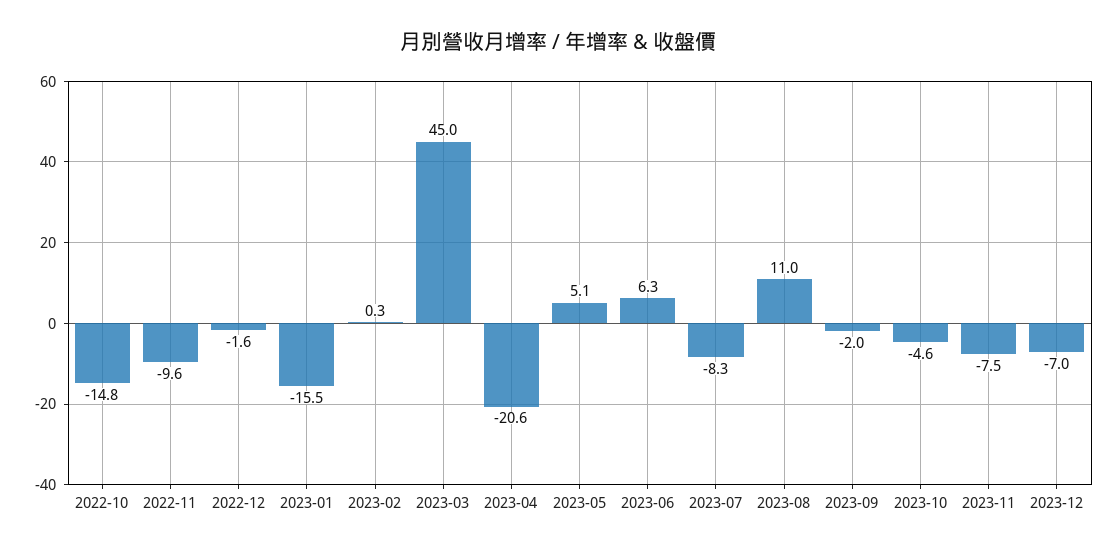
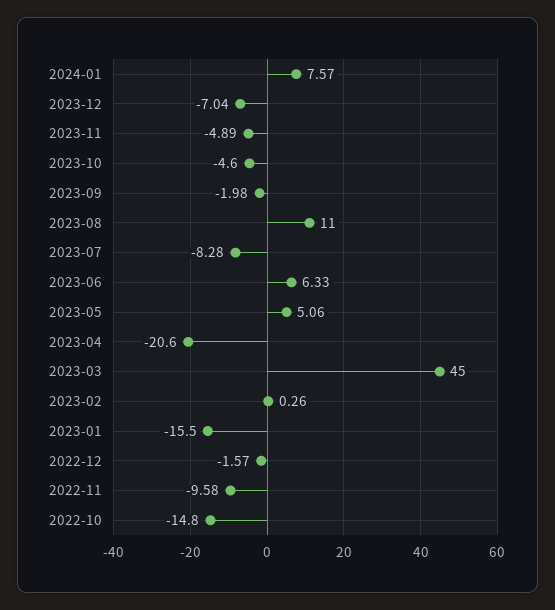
2023-11: -7.5 -> -4.89
2024-01: none -> 7.57

